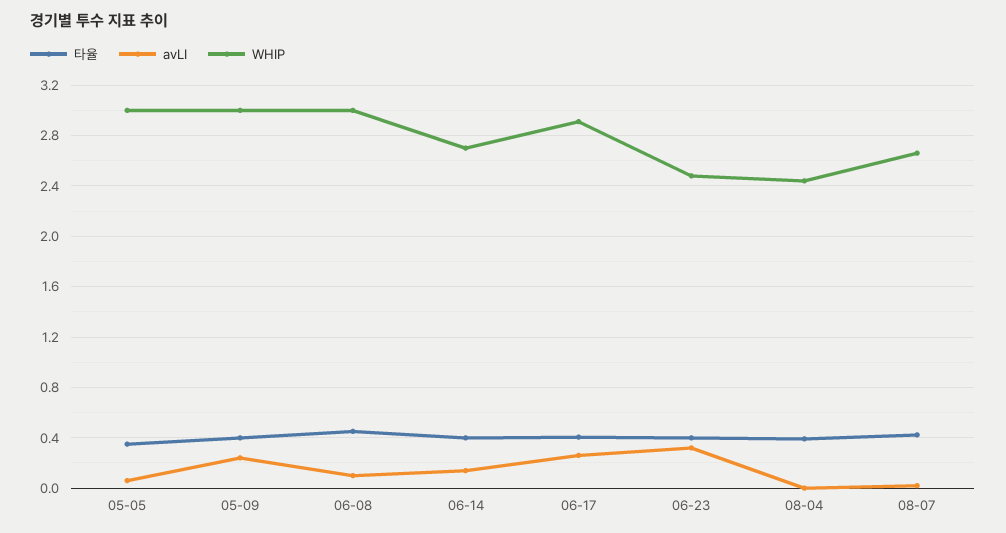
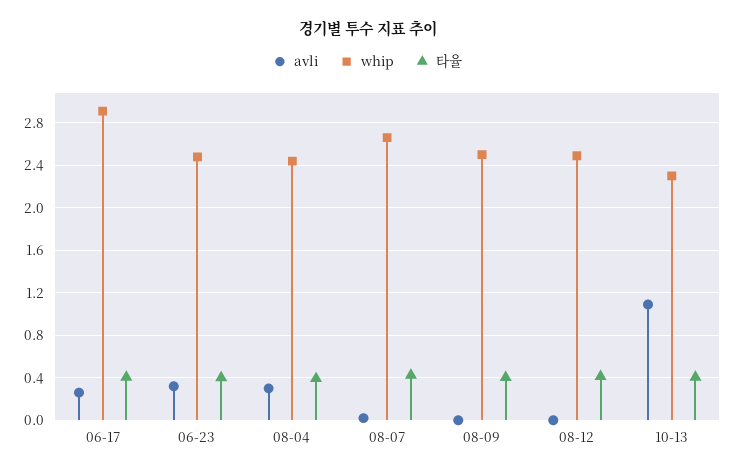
타율, 05-05: 0.35 -> none
avLI, 05-05: 0.05 -> none
WHIP, 05-05: 3 -> none
타율, 05-09: 0.4 -> none
avLI, 05-09: 0.25 -> none
WHIP, 05-09: 3 -> none
타율, 06-08: 0.45 -> none
avLI, 06-08: 0.1 -> none
WHIP, 06-08: 3 -> none
타율, 06-14: 0.4 -> none
avLI, 06-14: 0.15 -> none
WHIP, 06-14: 2.7 -> none
avLI, 08-04: 0 -> 0.3
avLI, 08-09: none -> 0
WHIP, 08-09: none -> 2.5
타율, 08-09: none -> 0.4
avLI, 08-12: none -> 0
WHIP, 08-12: none -> 2.5
타율, 08-12: none -> 0.4
avLI, 10-13: none -> 1.1
WHIP, 10-13: none -> 2.3
타율, 10-13: none -> 0.4

